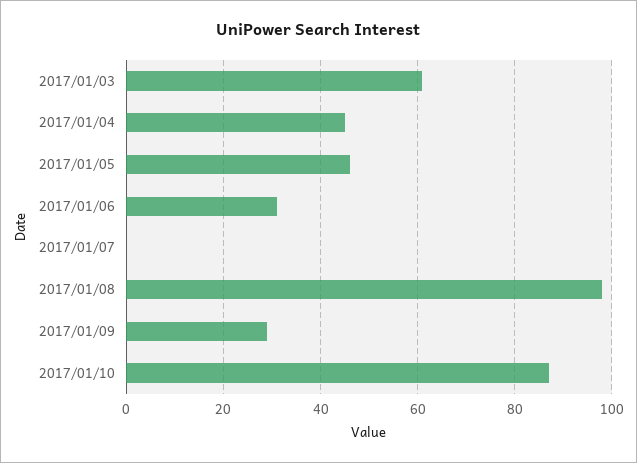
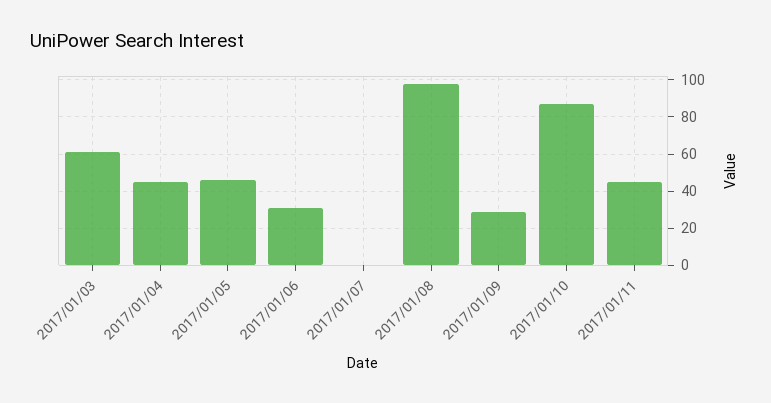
2017/01/11: none -> 45

